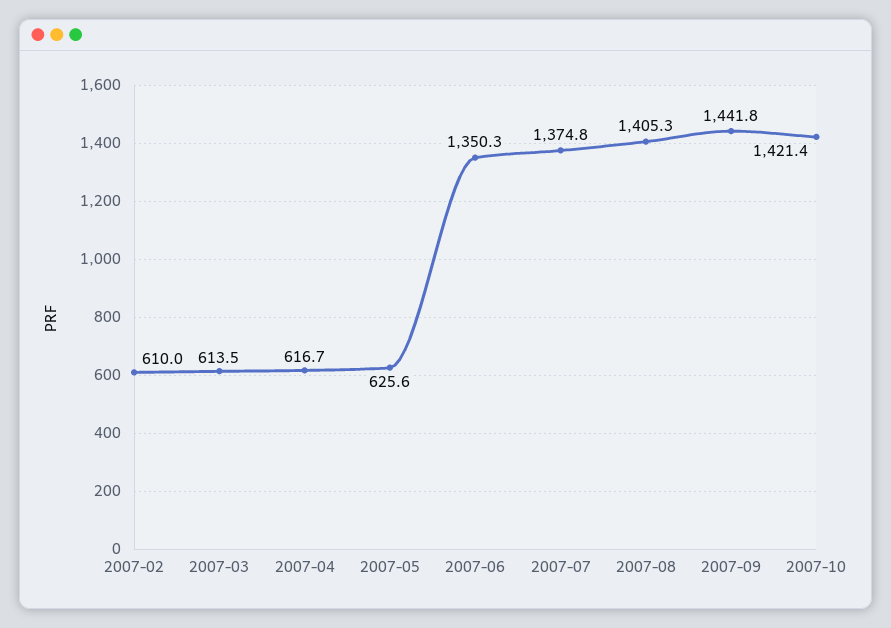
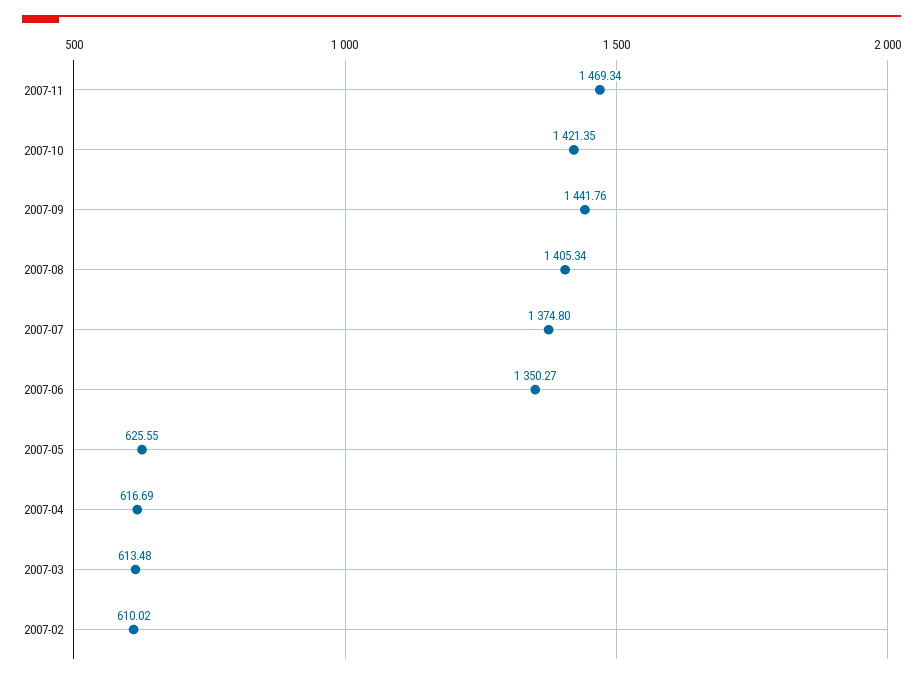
2007-11: none -> 1469.34

